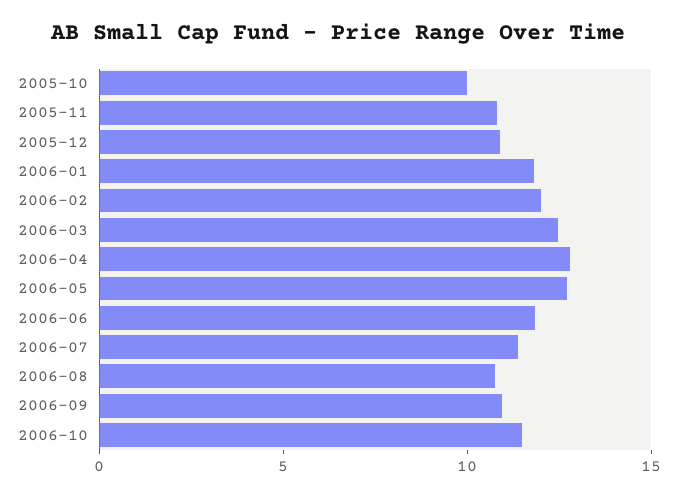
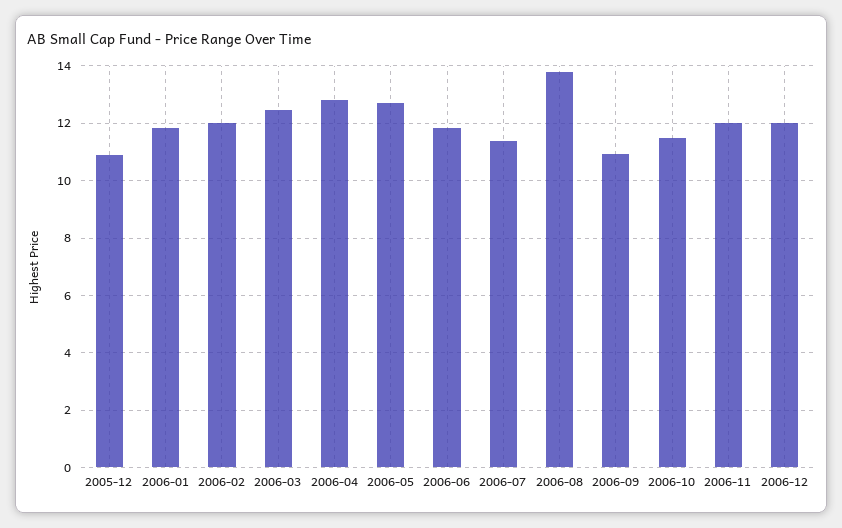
2005-10: 10 -> none
2005-11: 11 -> none
2006-08: 11 -> 13.75
2006-11: none -> 12
2006-12: none -> 12

